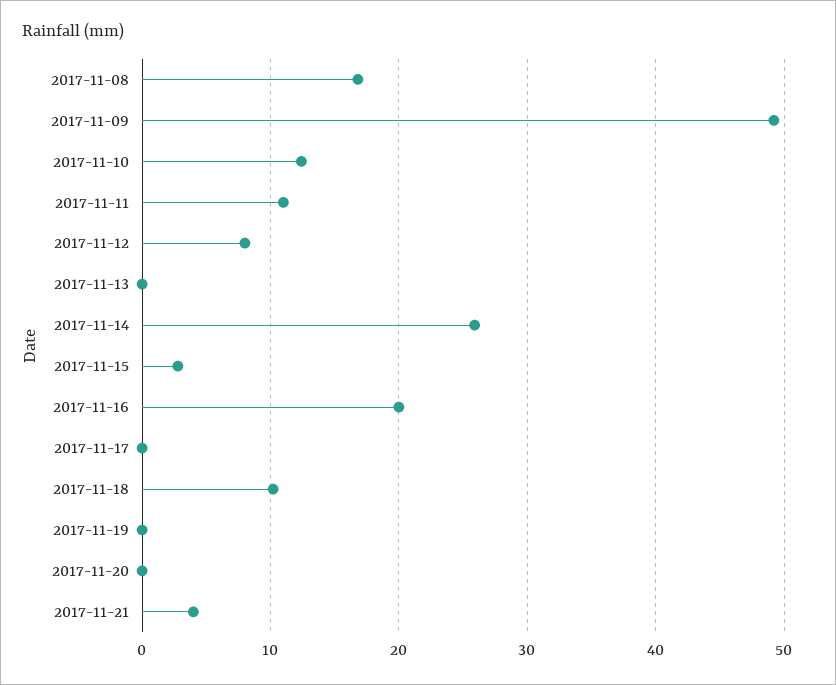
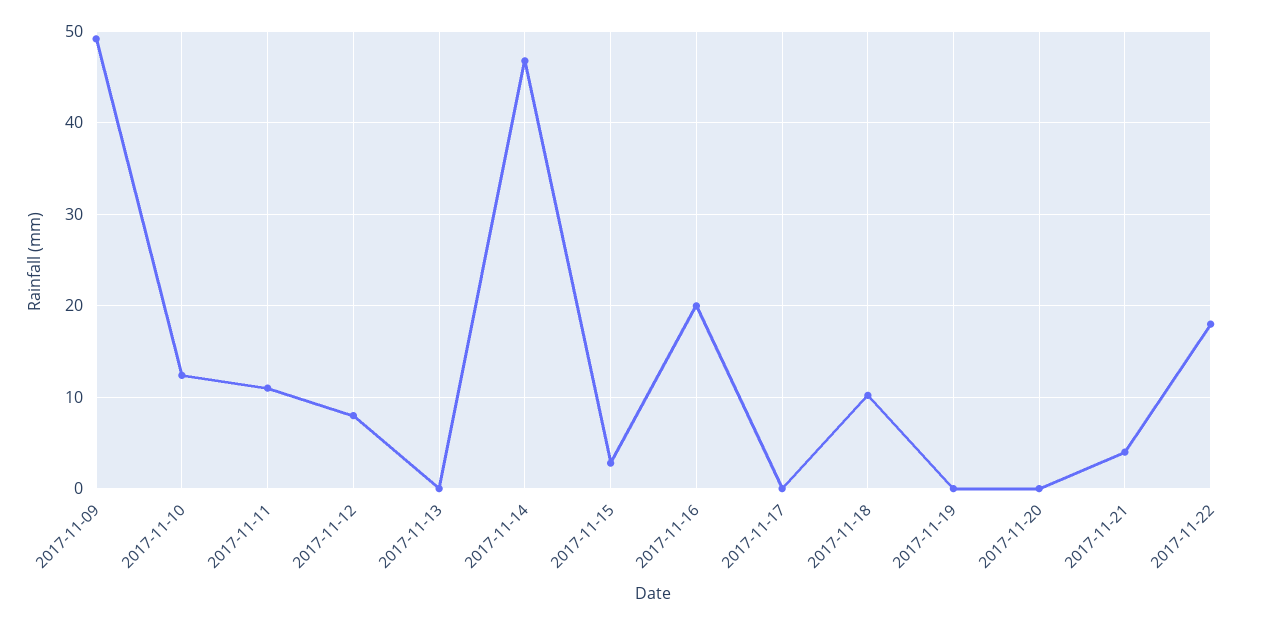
2017-11-08: 17 -> none
2017-11-14: 26 -> 47
2017-11-22: none -> 18

